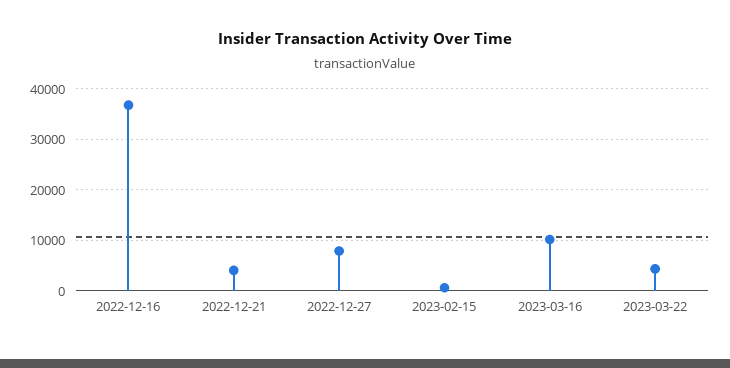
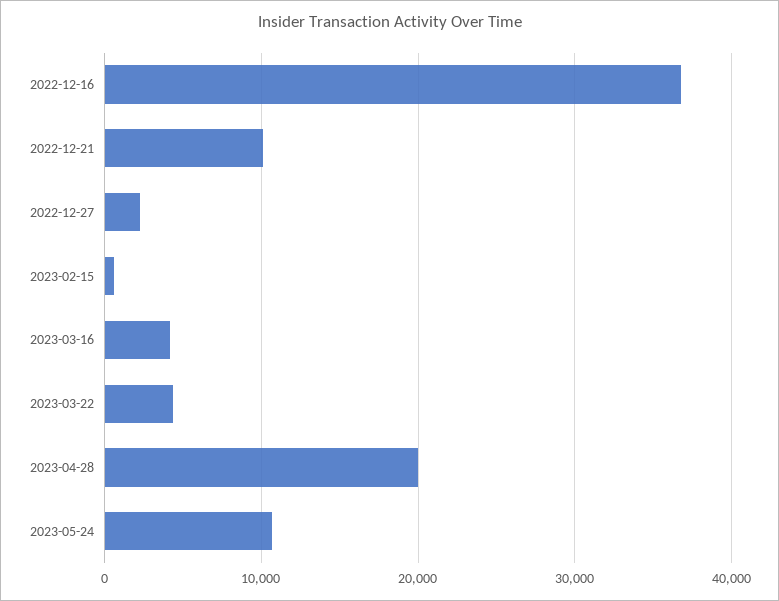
2022-12-21: 4000 -> 10000
2022-12-27: 8000 -> 2000
2023-03-16: 10000 -> 4000
2023-04-28: none -> 20000
2023-05-24: none -> 11000

